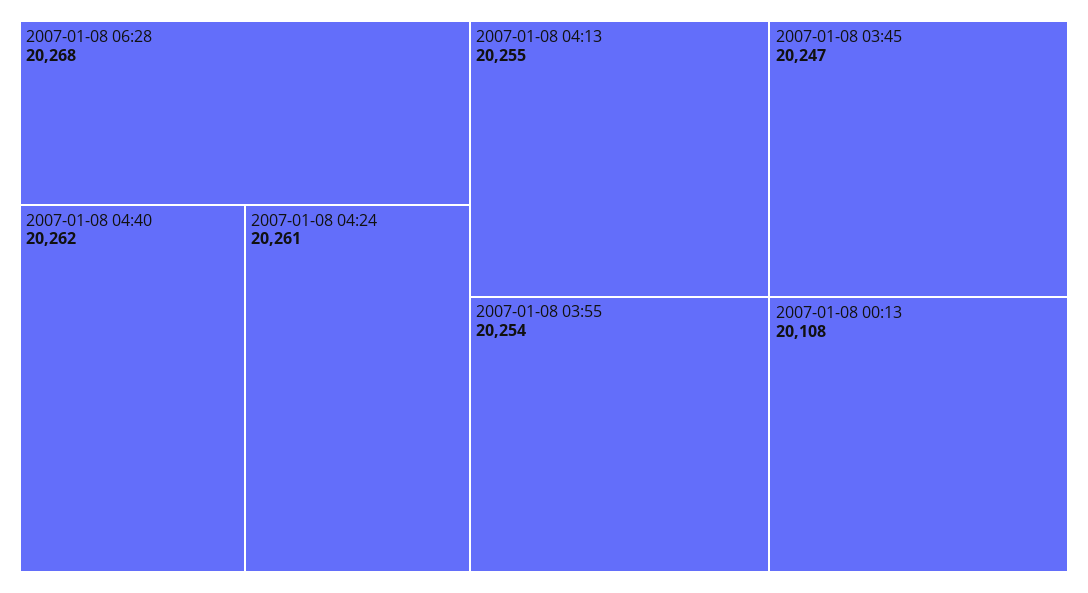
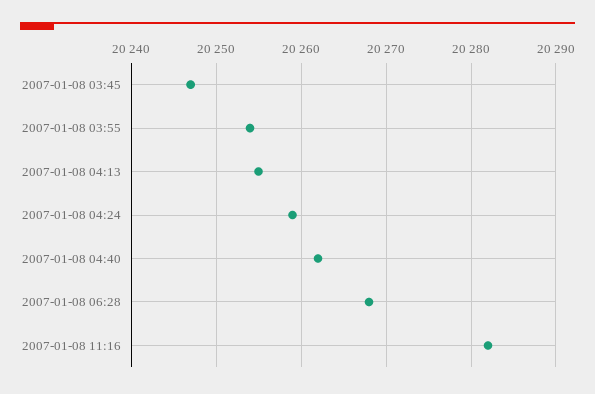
2007-01-08 04:24: 20261 -> 20259
2007-01-08 00:13: 20108 -> none
2007-01-08 11:16: none -> 20282

